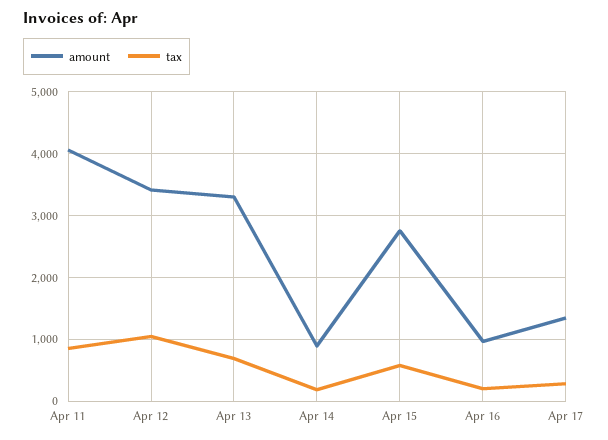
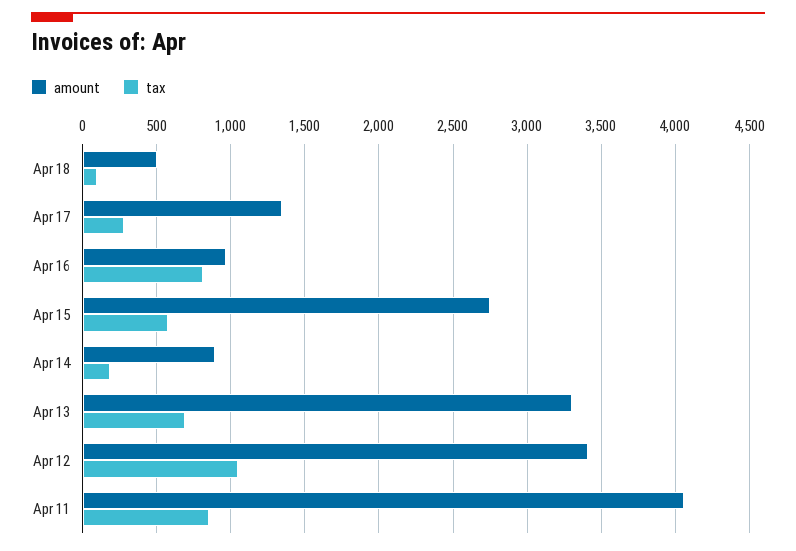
tax, Apr 16: 200 -> 800
amount, Apr 18: none -> 500
tax, Apr 18: none -> 100

